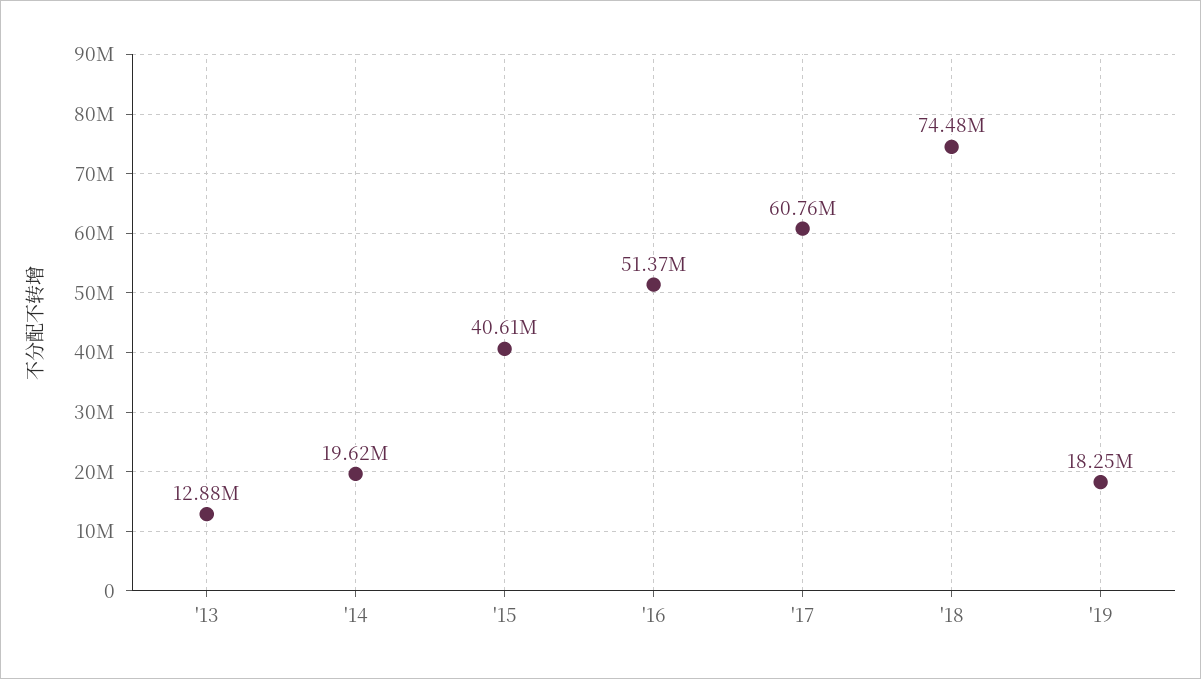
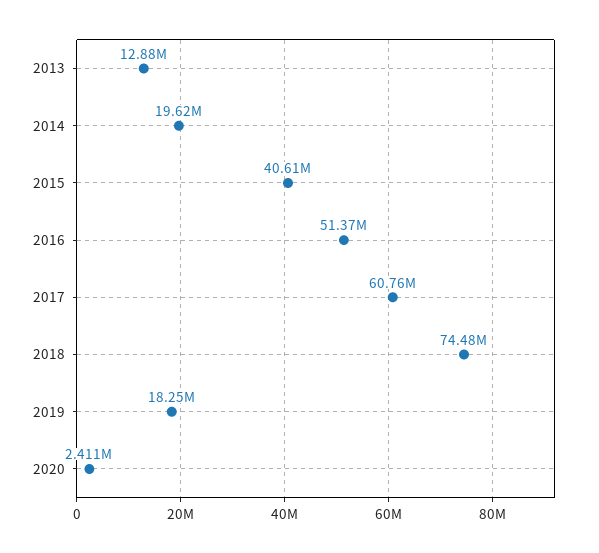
2020: none -> 2411000

